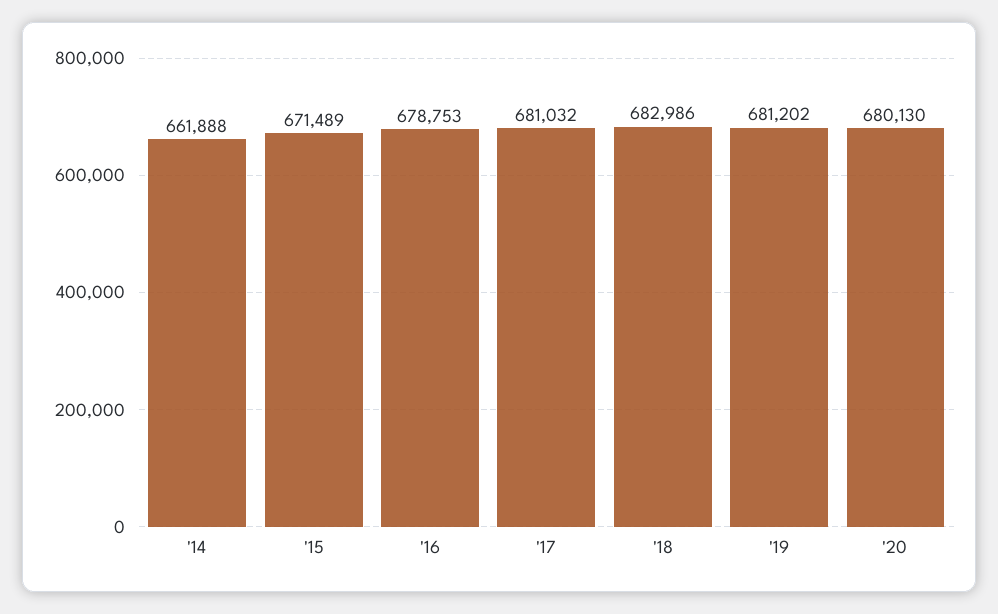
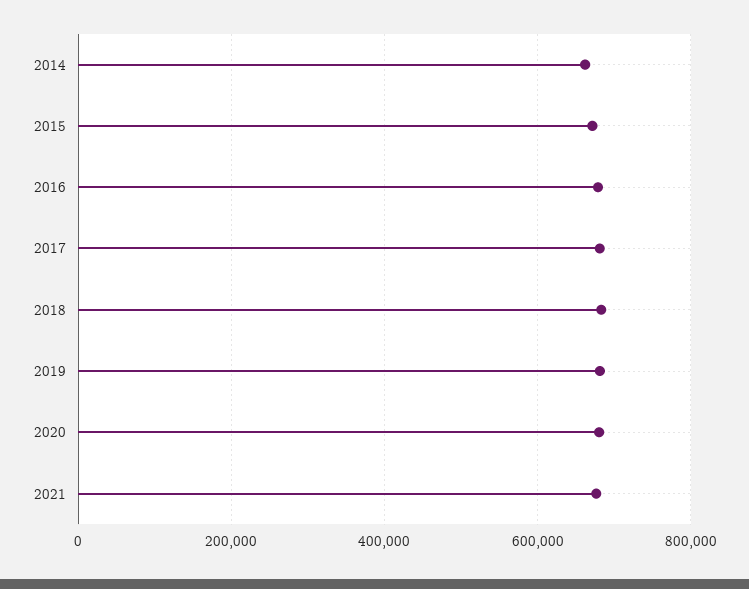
2021: none -> 680000

